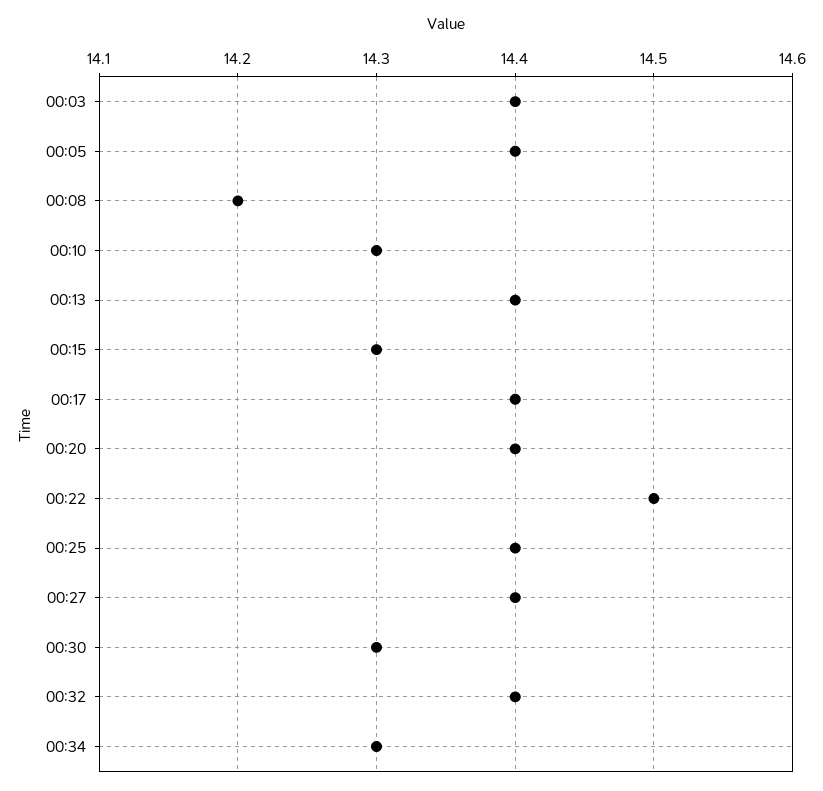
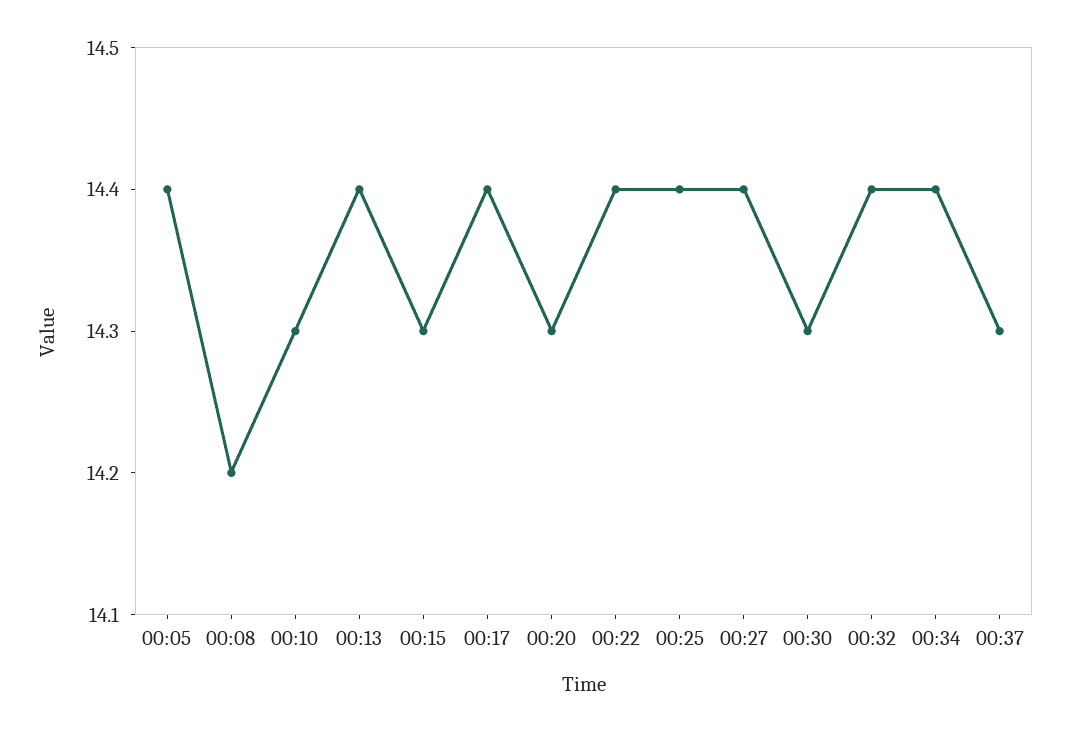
00:03: 14.4 -> none
00:20: 14.4 -> 14.3
00:22: 14.5 -> 14.4
00:34: 14.3 -> 14.4
00:37: none -> 14.3

